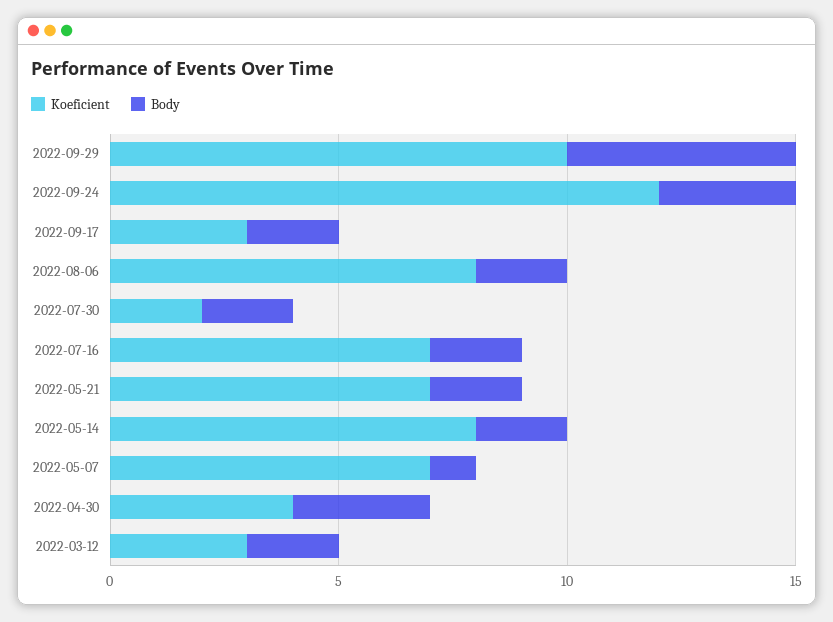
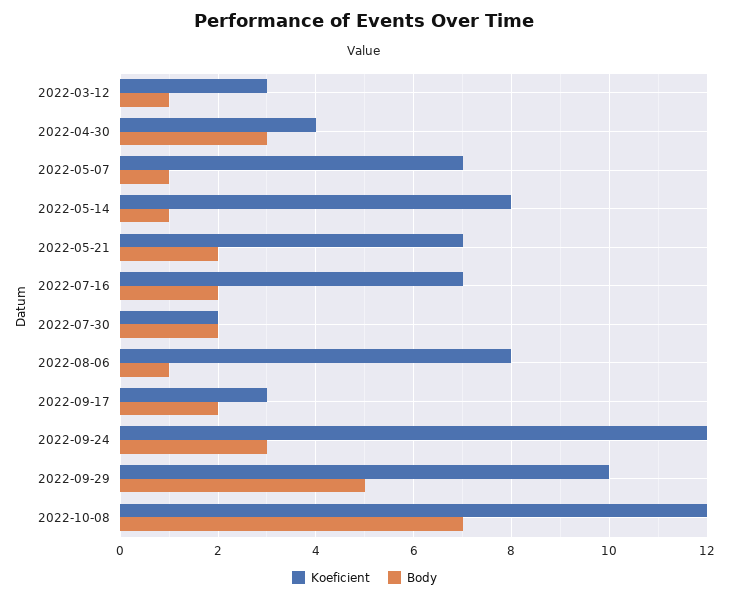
Body, 2022-08-06: 2 -> 1
Body, 2022-05-14: 2 -> 1
Body, 2022-03-12: 2 -> 1
Koeficient, 2022-10-08: none -> 12
Body, 2022-10-08: none -> 7

